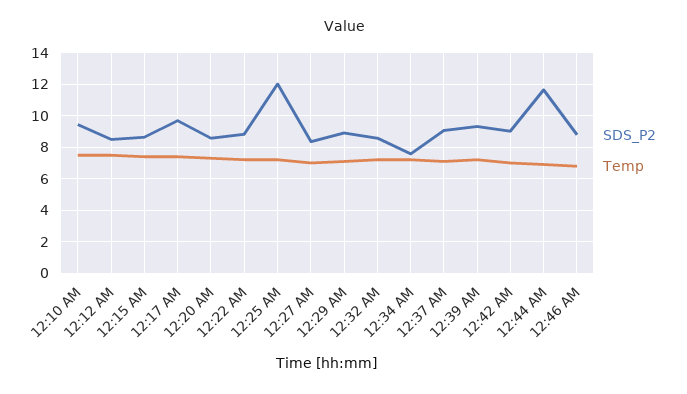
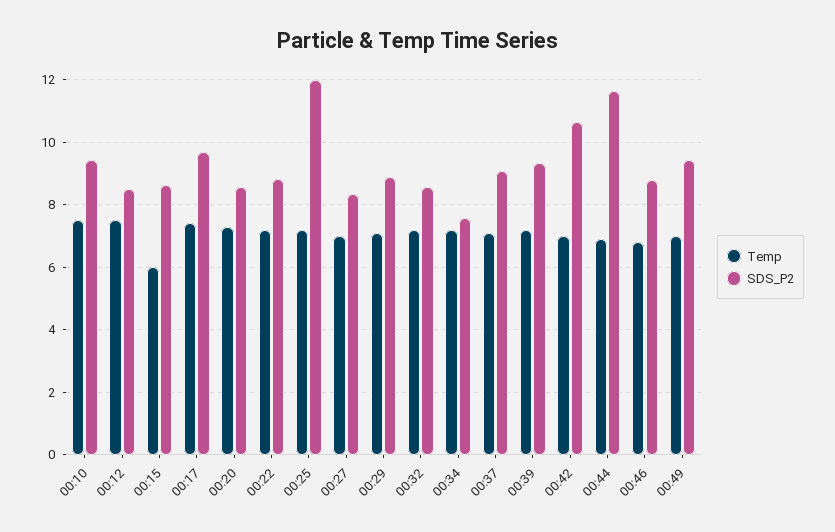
Temp, 12:15 AM: 7.5 -> 6
SDS_P2, 12:42 AM: 9 -> 10.6
Temp, 00:49: none -> 7
SDS_P2, 00:49: none -> 9.4

